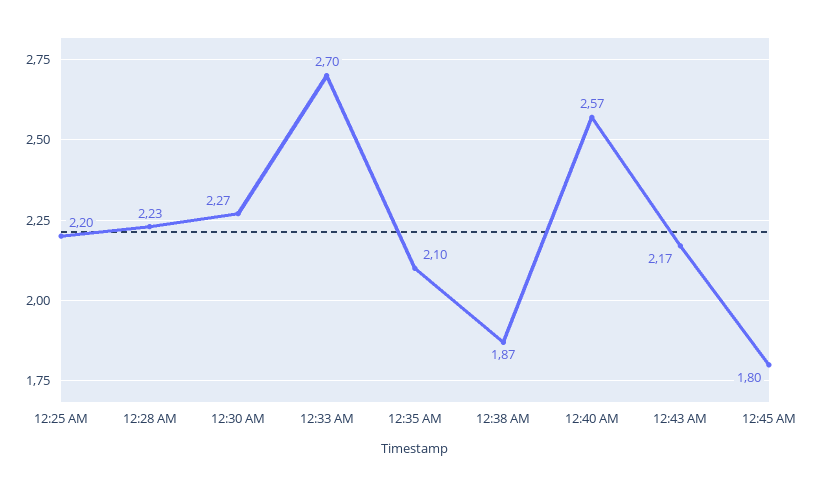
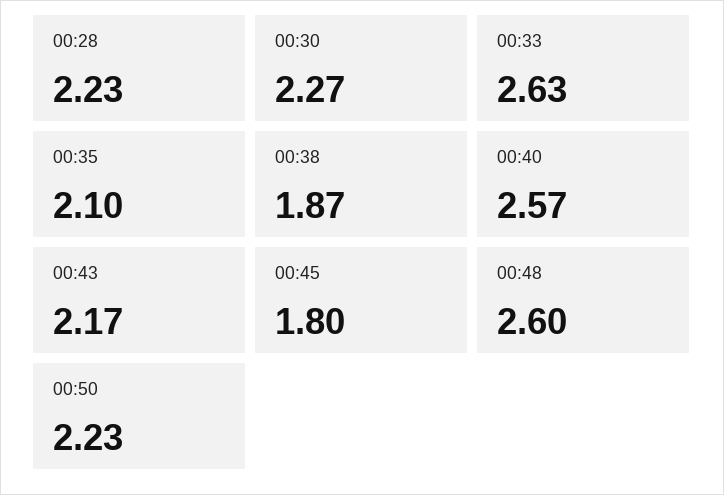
12:25 AM: 2.2 -> none
12:33 AM: 2.7 -> 2.63
00:48: none -> 2.6
00:50: none -> 2.23

